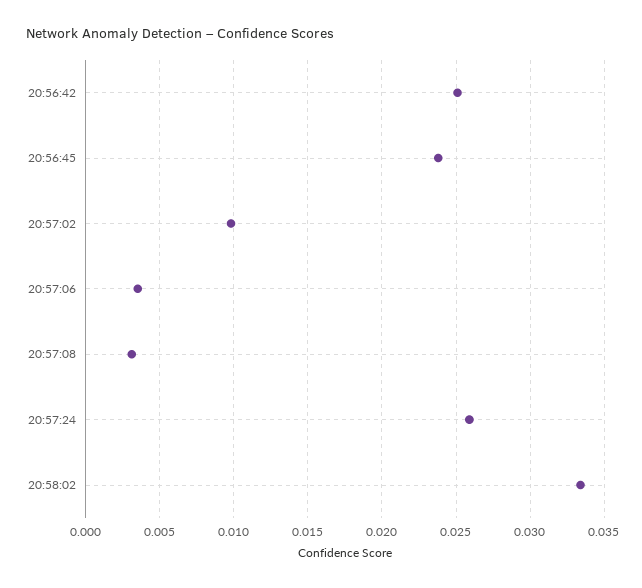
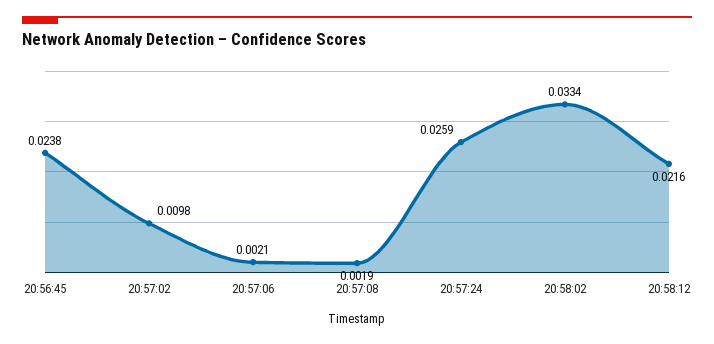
20:56:42: 0.025 -> none
20:57:06: 0.0035 -> 0.0021
20:57:08: 0.003 -> 0.0019
20:58:12: none -> 0.0216

